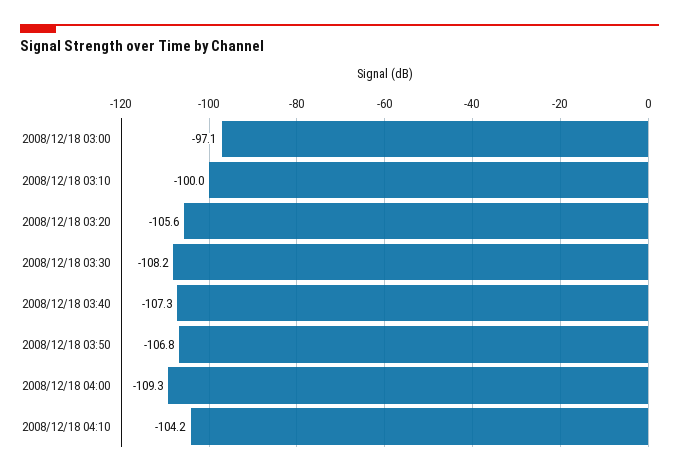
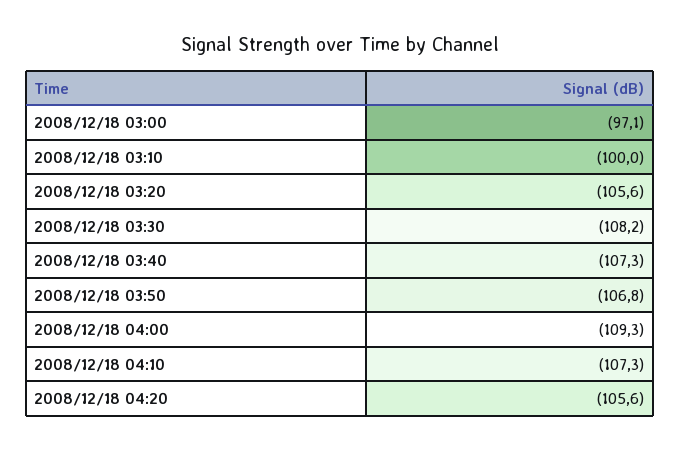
2008/12/18 04:10: -104.2 -> -107.3
2008/12/18 04:20: none -> -105.6

